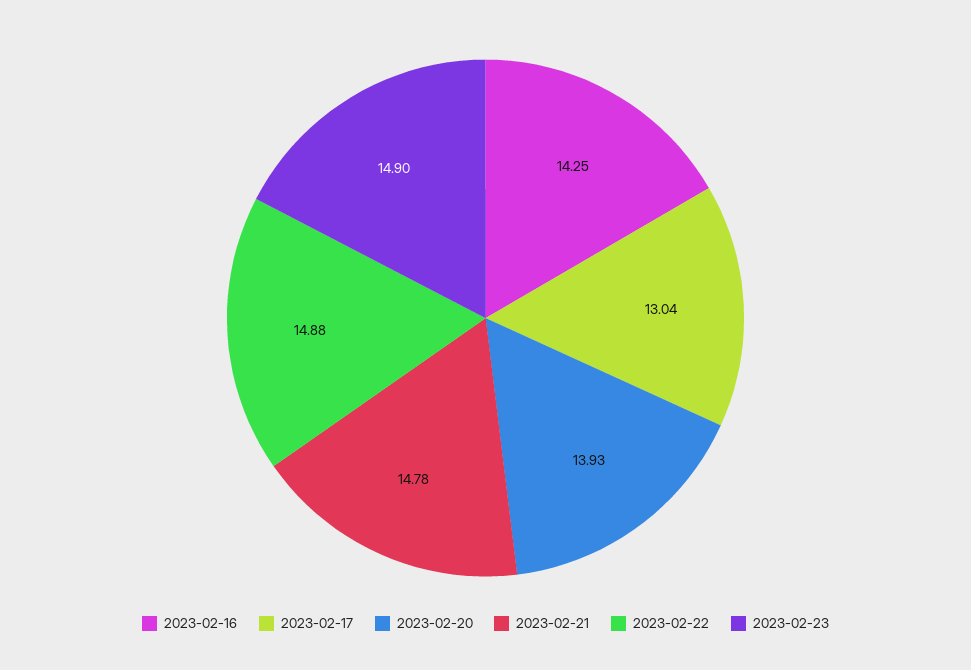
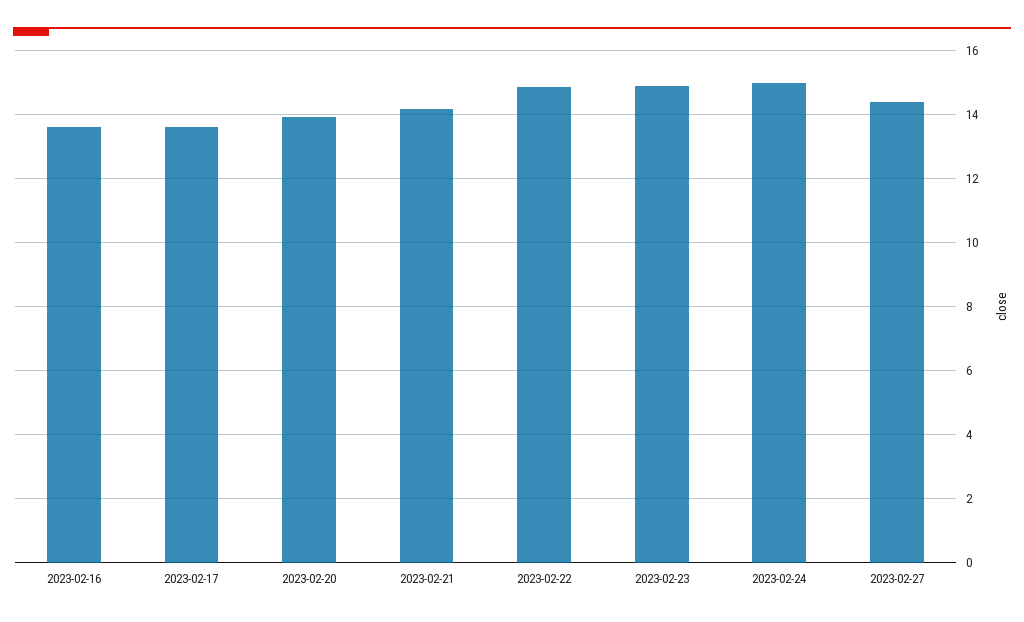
2023-02-16: 14.25 -> 13.6
2023-02-17: 13.04 -> 13.6
2023-02-21: 14.78 -> 14.2
2023-02-24: none -> 15
2023-02-27: none -> 14.4

